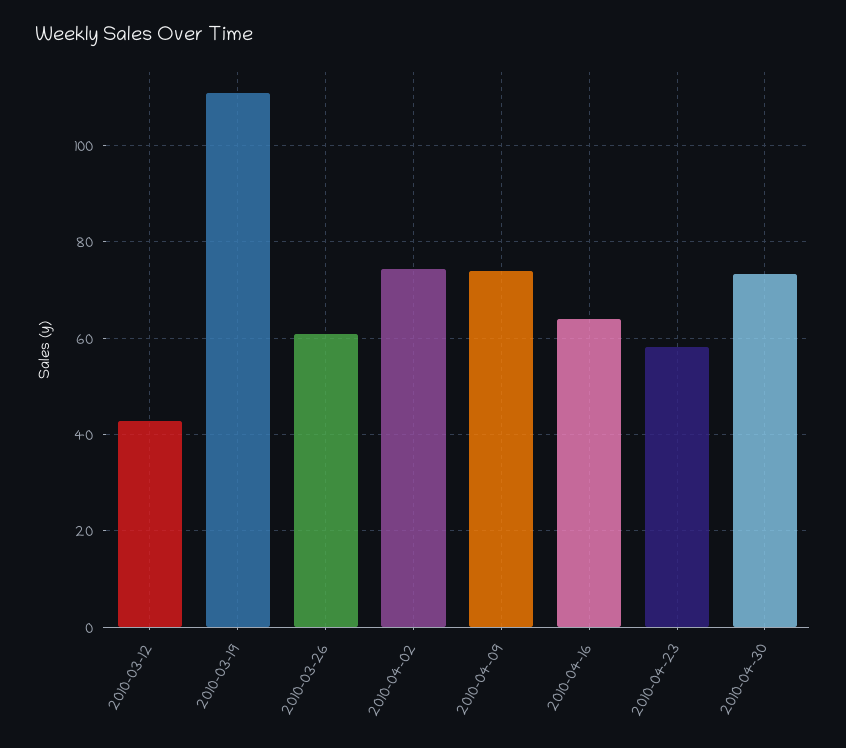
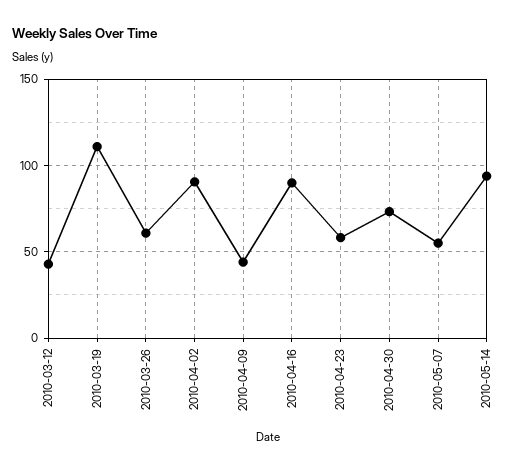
2010-04-02: 74 -> 90
2010-04-09: 74 -> 45
2010-04-16: 64 -> 90
2010-05-07: none -> 55
2010-05-14: none -> 95

